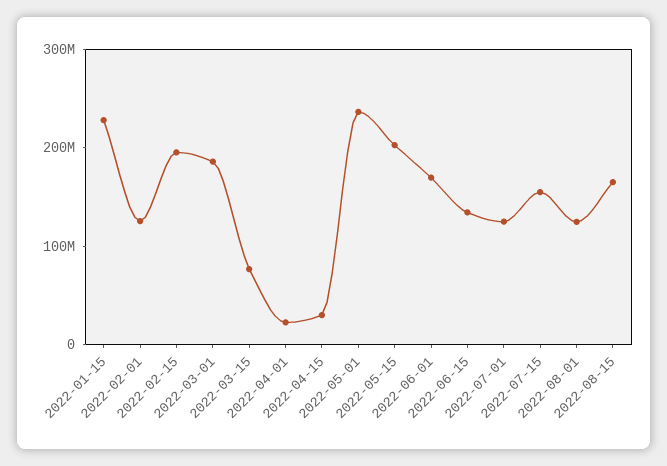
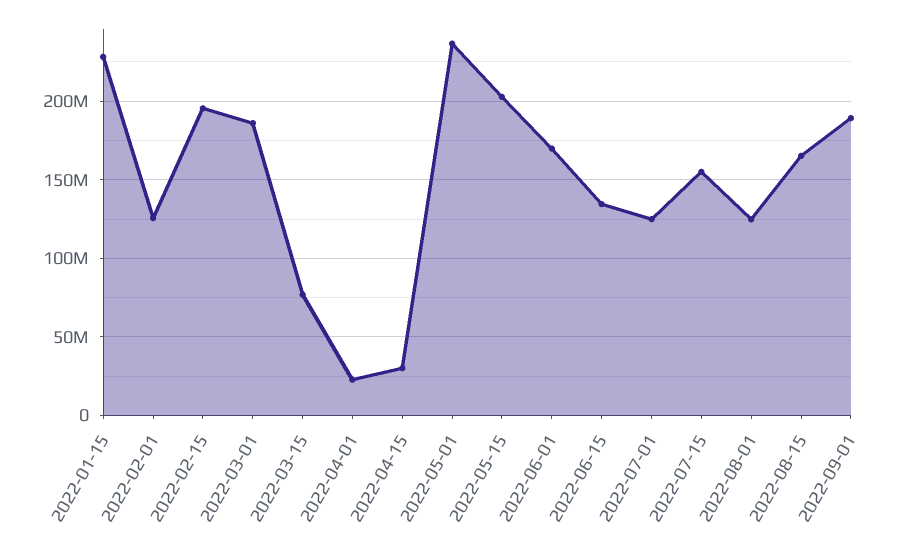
2022-09-01: none -> 190000000

